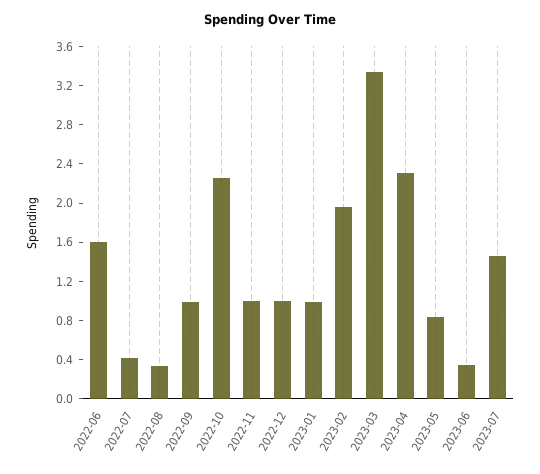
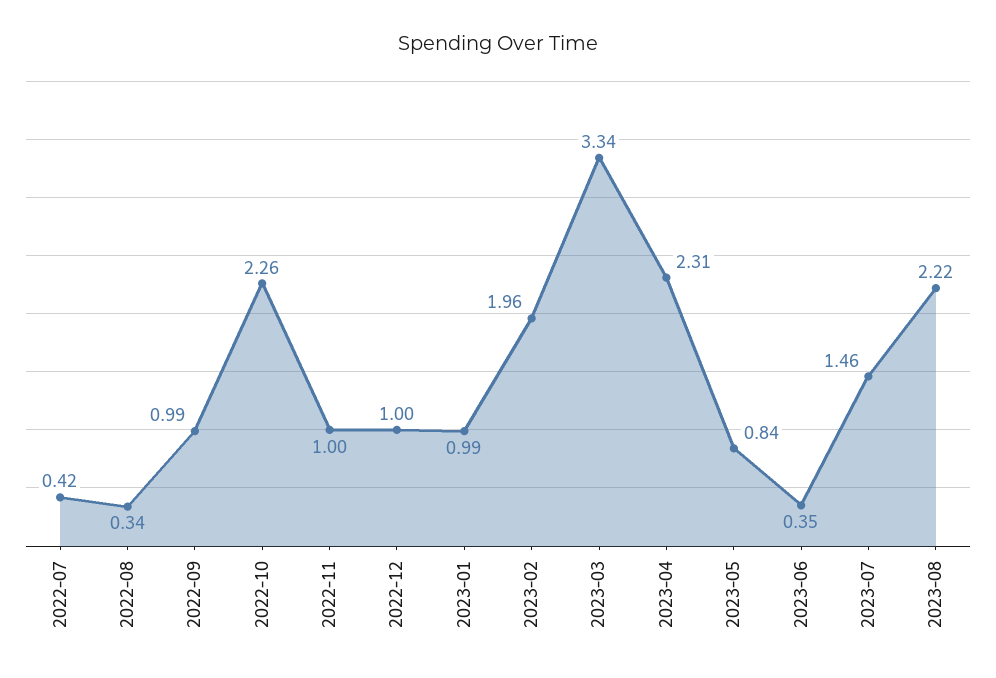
2022-06: 1.6 -> none
2023-08: none -> 2.22

